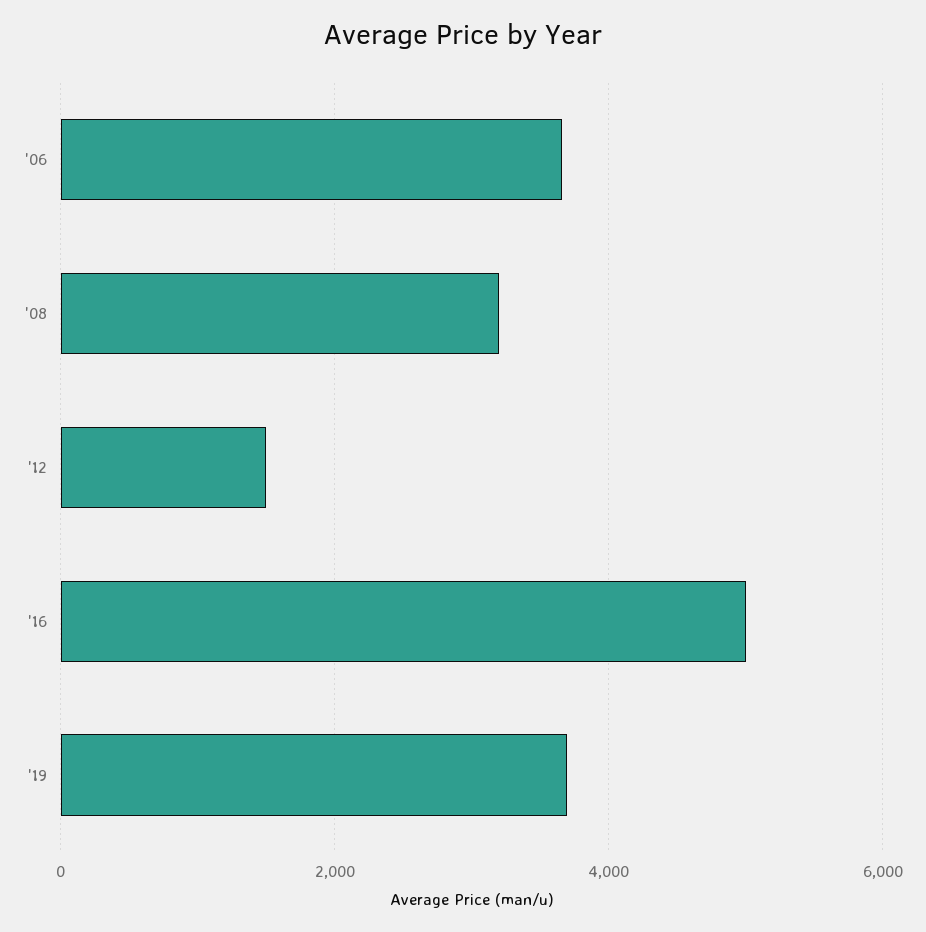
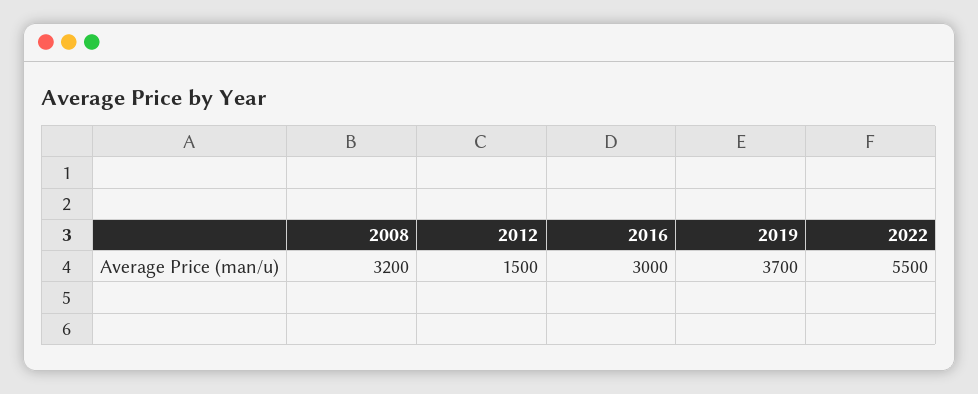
'06: 3600 -> none
'16: 5000 -> 3000
2022: none -> 5500

